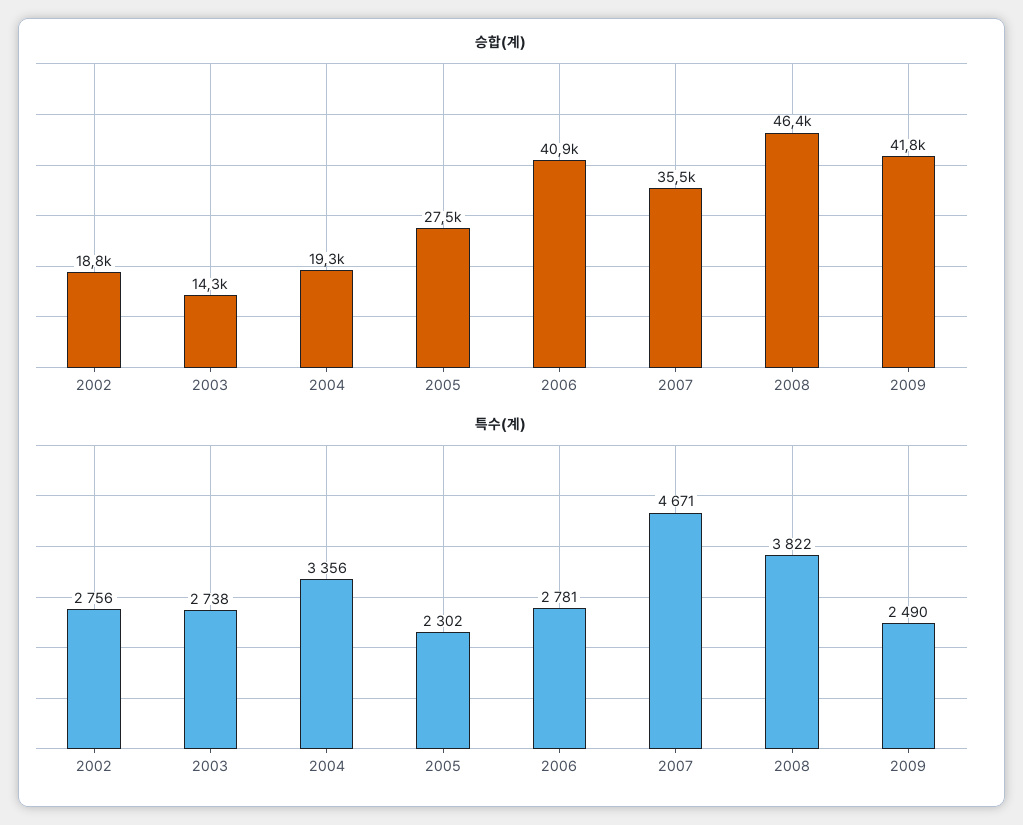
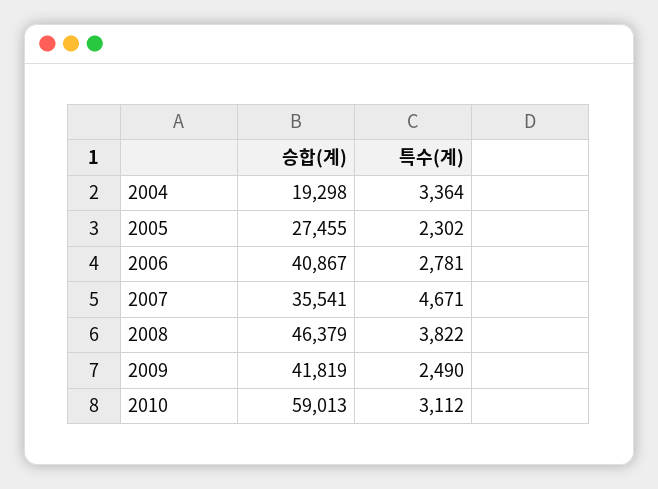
승합(계), 2002: 18800 -> none
승합(계), 2003: 14300 -> none
특수(계), 2002: 2756 -> none
특수(계), 2003: 2738 -> none
특수(계), 2004: 3356 -> 3364
승합(계), 2010: none -> 59013
특수(계), 2010: none -> 3112

